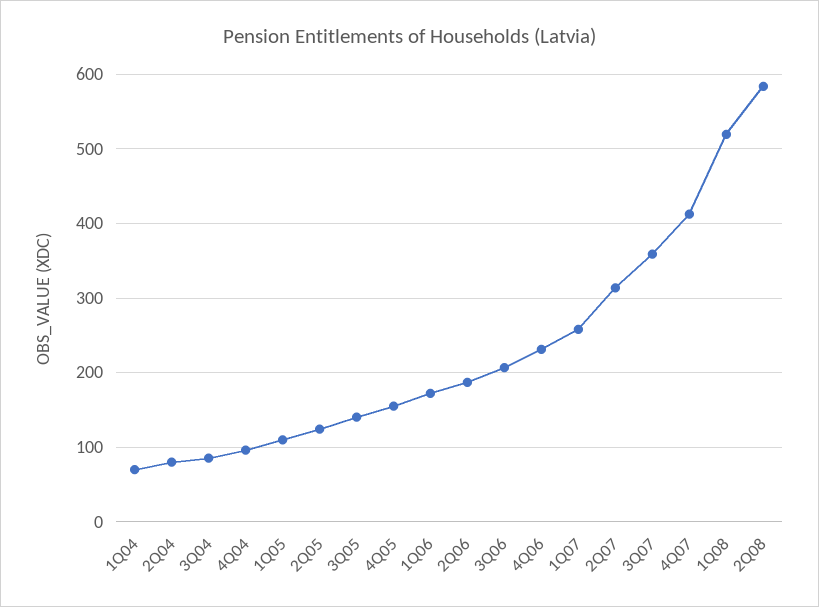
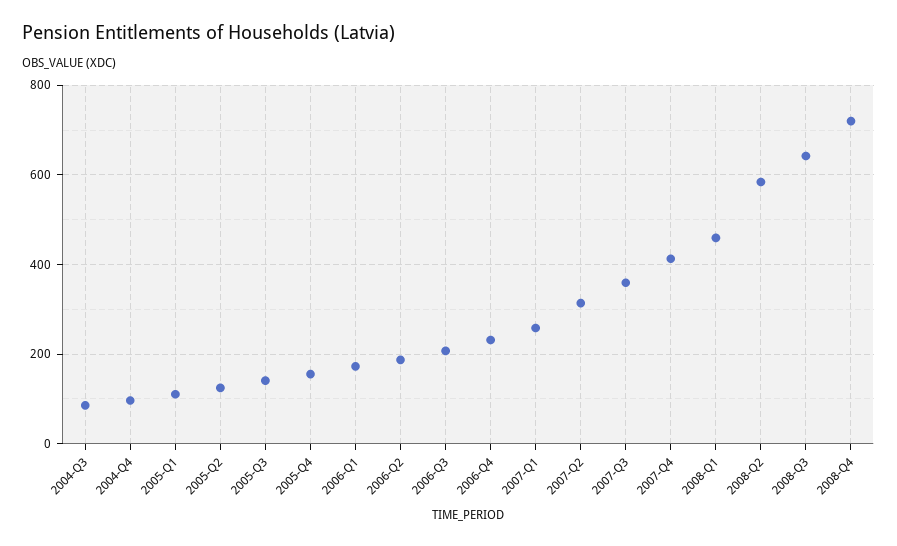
1Q04: 70 -> none
2Q04: 80 -> none
1Q08: 520 -> 460
2008-Q3: none -> 640
2008-Q4: none -> 720

